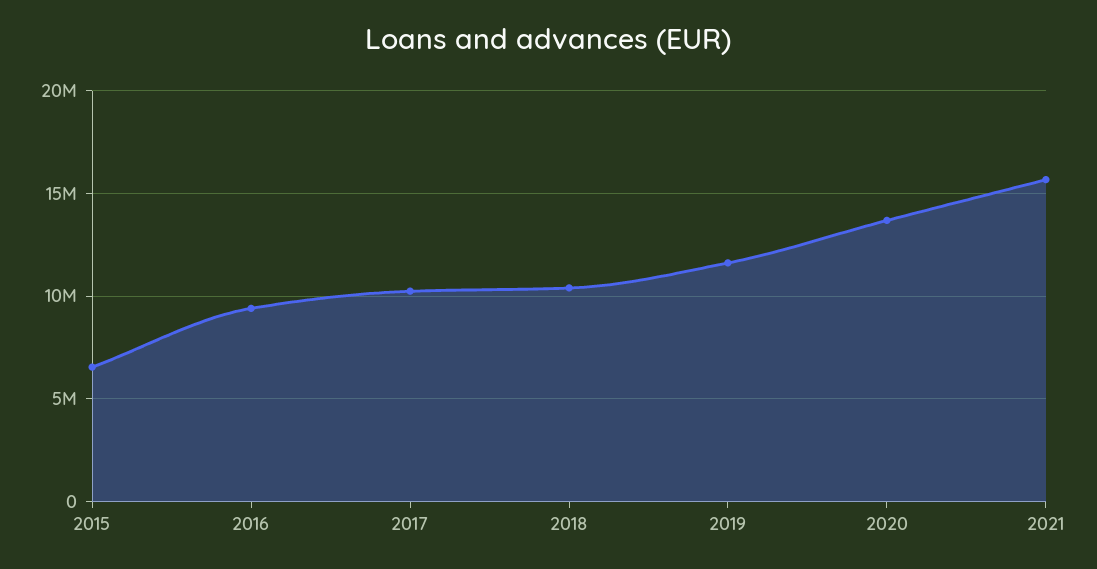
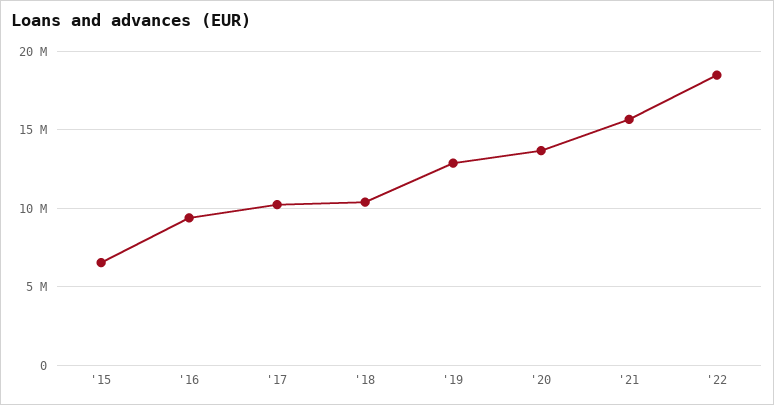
2019: 11500000 -> 13000000
'22: none -> 18500000

